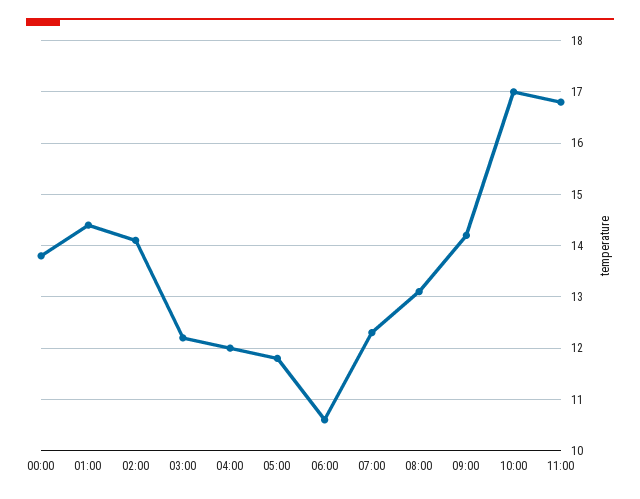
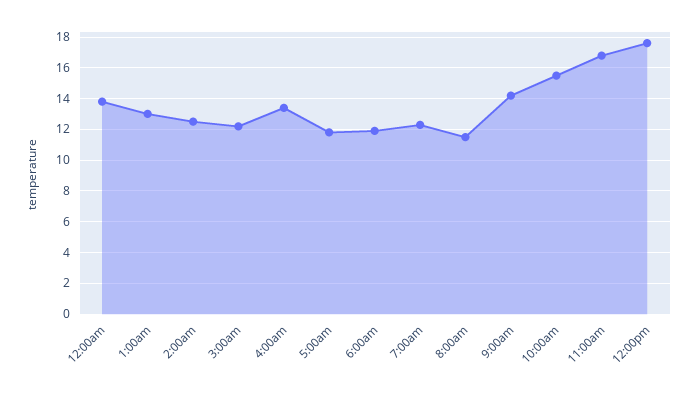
01:00: 14.5 -> 13
02:00: 14 -> 12.5
04:00: 12 -> 13.5
06:00: 10.5 -> 12
08:00: 13 -> 11.5
10:00: 17 -> 15.5
12:00pm: none -> 17.5

